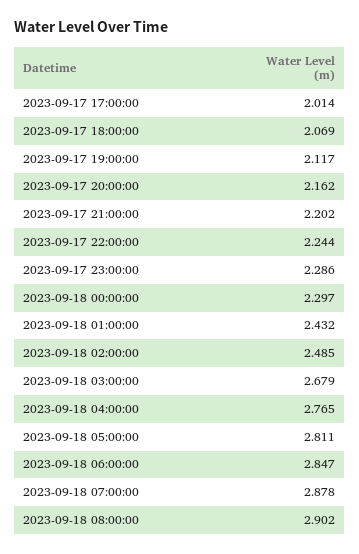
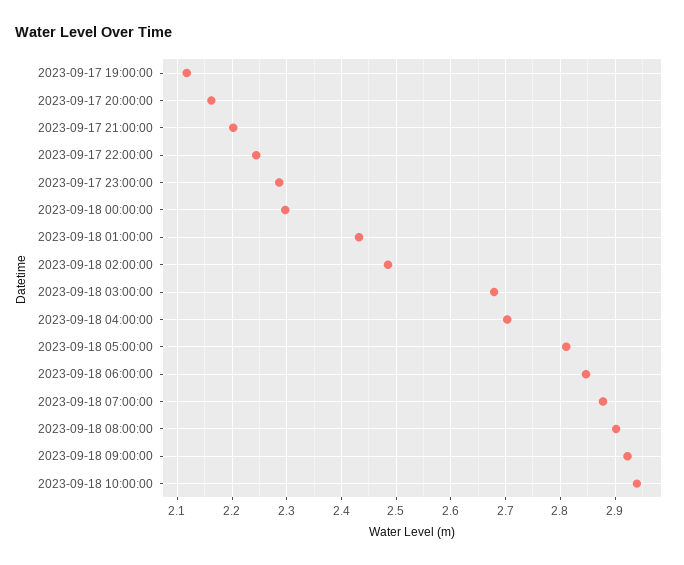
2023-09-17 17:00:00: 2.014 -> none
2023-09-17 18:00:00: 2.069 -> none
2023-09-18 04:00:00: 2.765 -> 2.7
2023-09-18 09:00:00: none -> 2.92
2023-09-18 10:00:00: none -> 2.94

